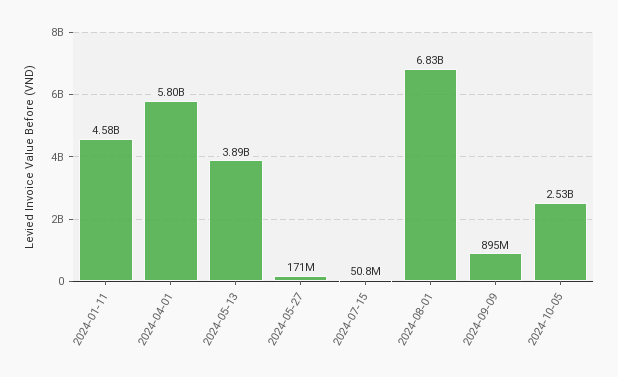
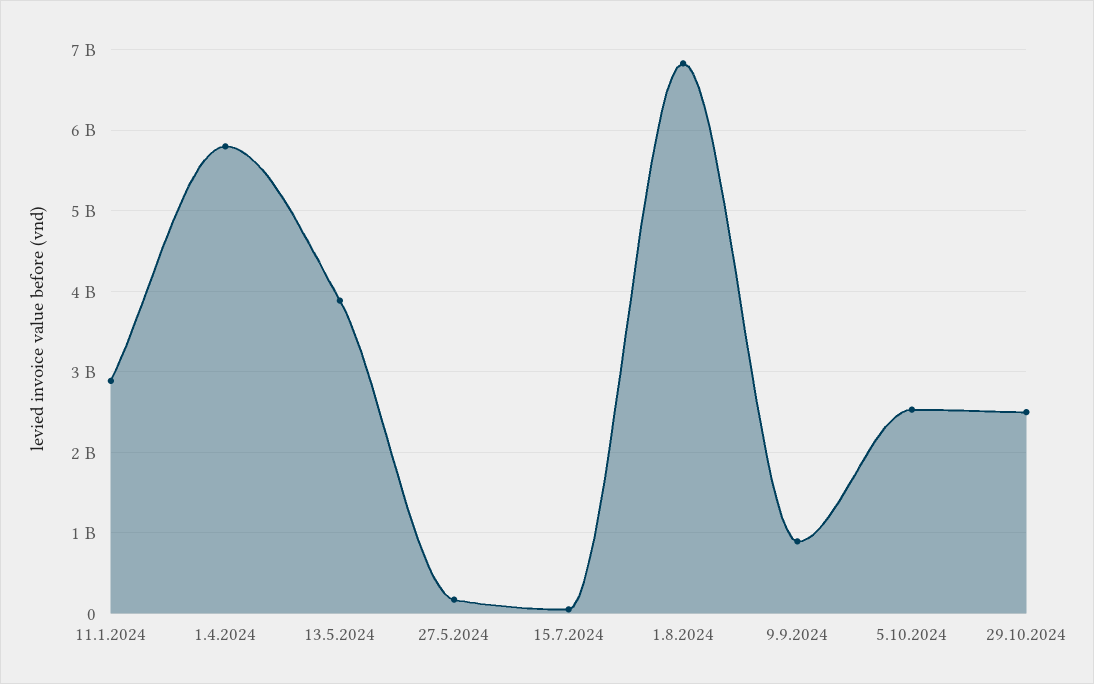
2024-01-11: 4580000000 -> 2900000000
29.10.2024: none -> 2500000000

